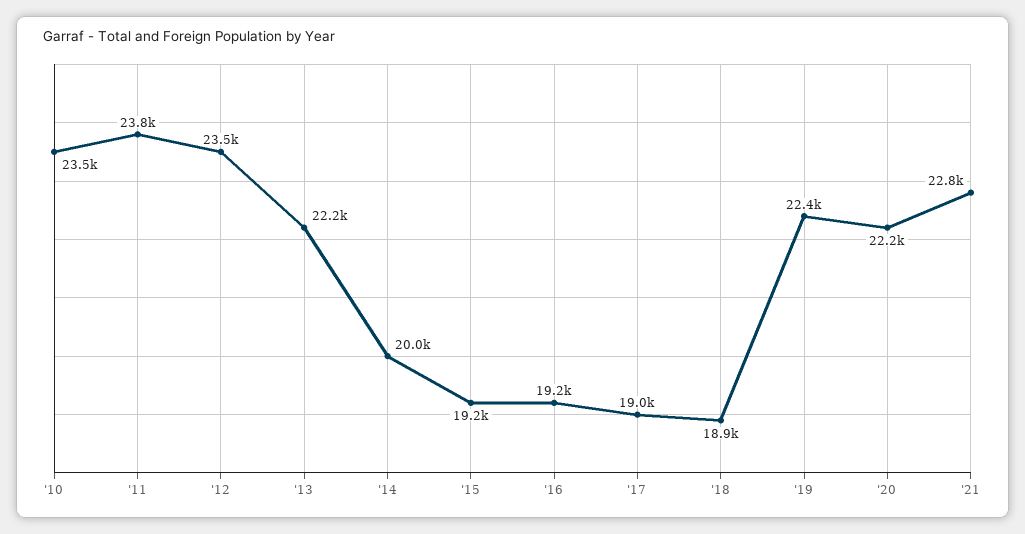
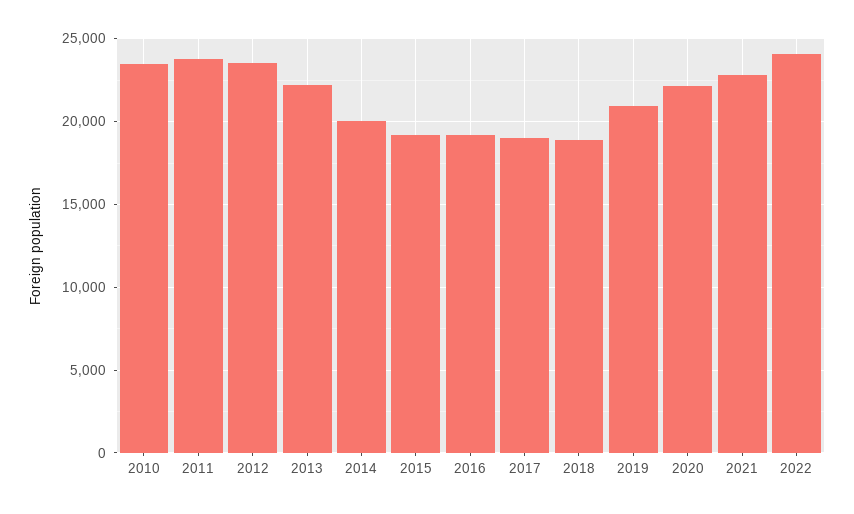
'19: 22400 -> 21000
2022: none -> 24000

